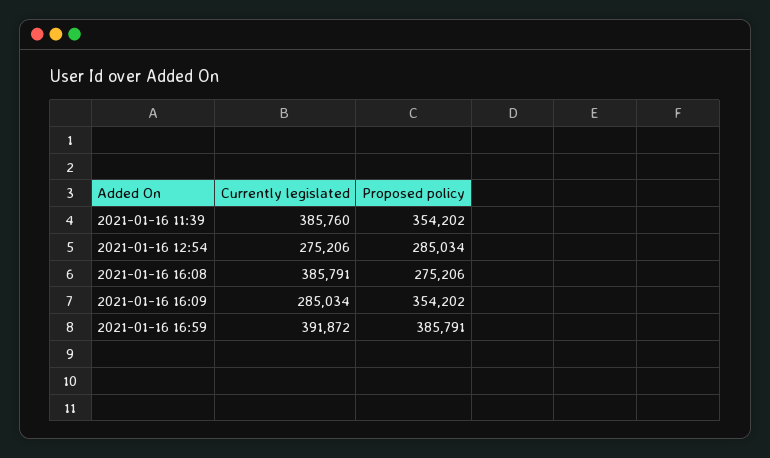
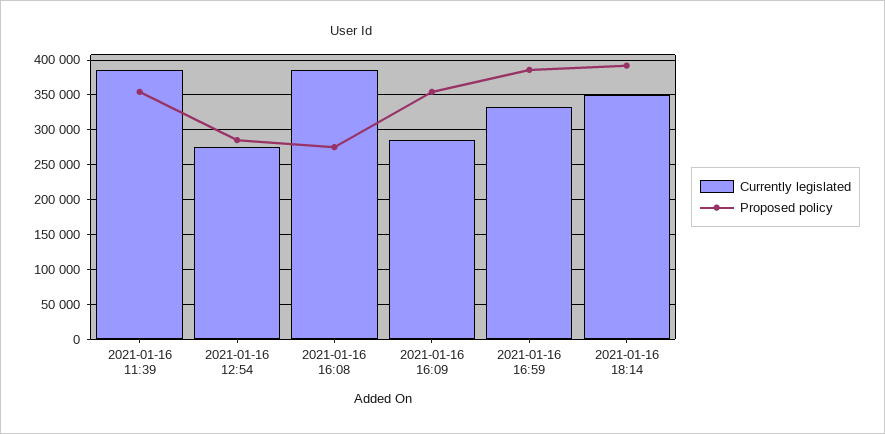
Currently legislated, 2021-01-16 16:59: 391872 -> 330000
Currently legislated, 2021-01-16 18:14: none -> 350000
Proposed policy, 2021-01-16 18:14: none -> 390000

